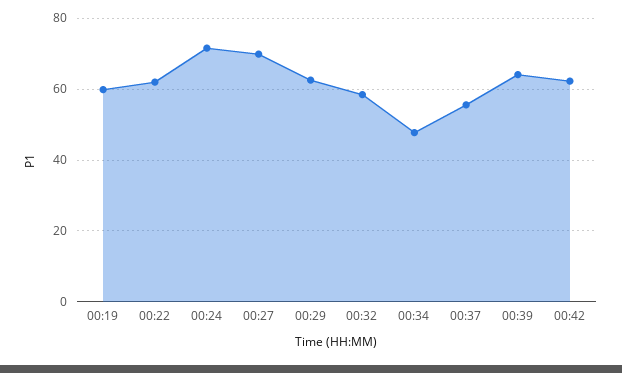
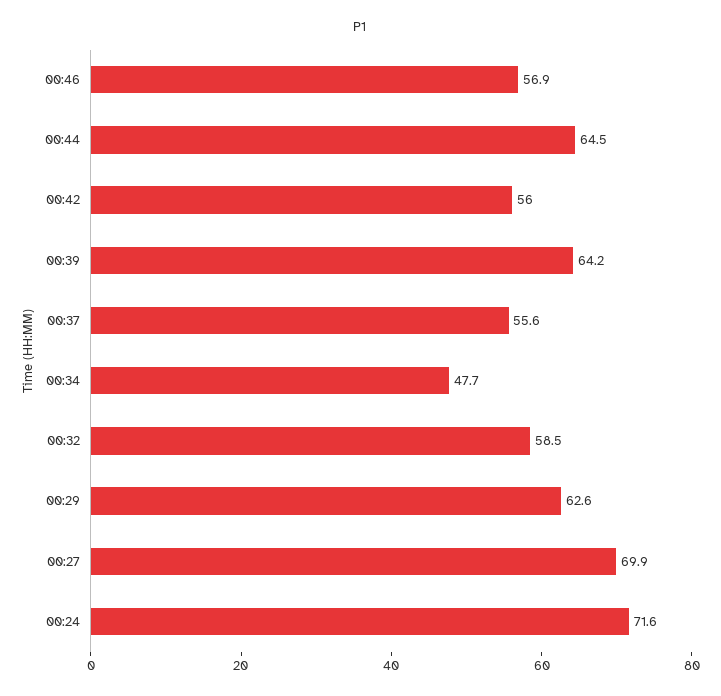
00:19: 60 -> none
00:22: 62 -> none
00:42: 62 -> 56
00:46: none -> 56.9
00:44: none -> 64.5

